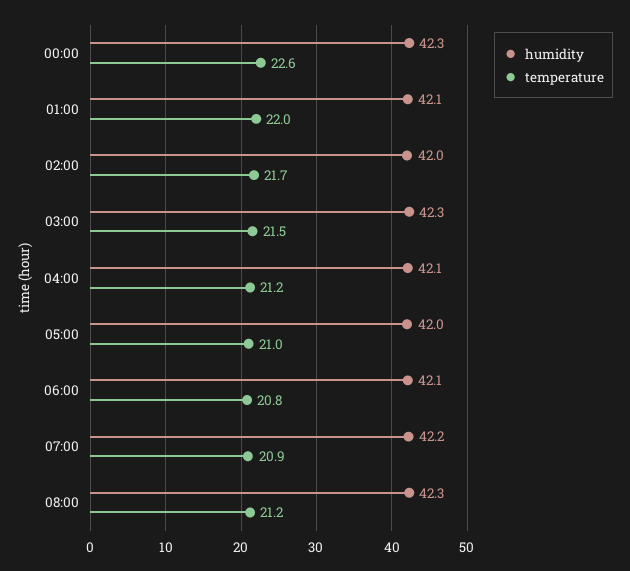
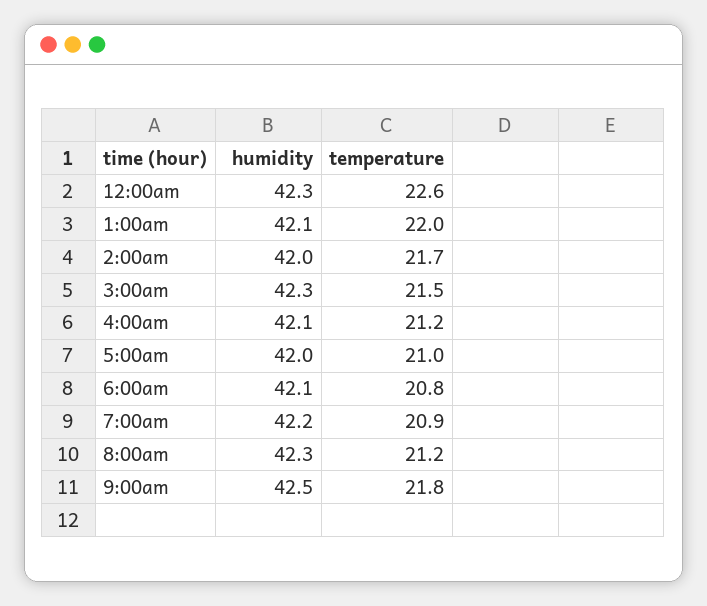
humidity, 9:00am: none -> 42.5
temperature, 9:00am: none -> 21.8

